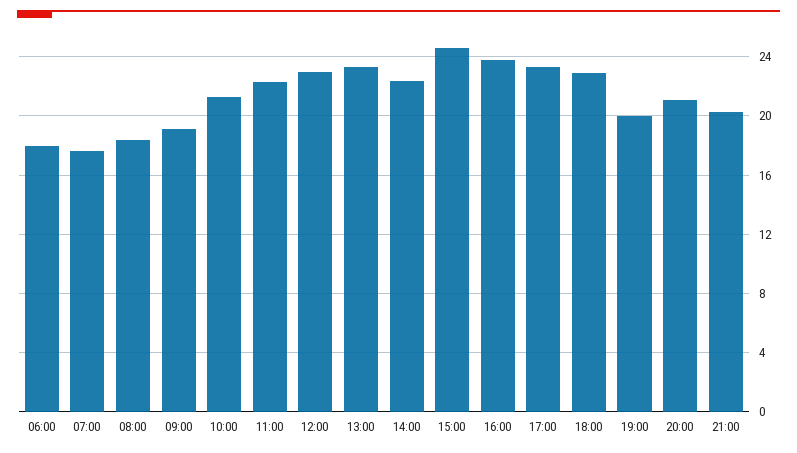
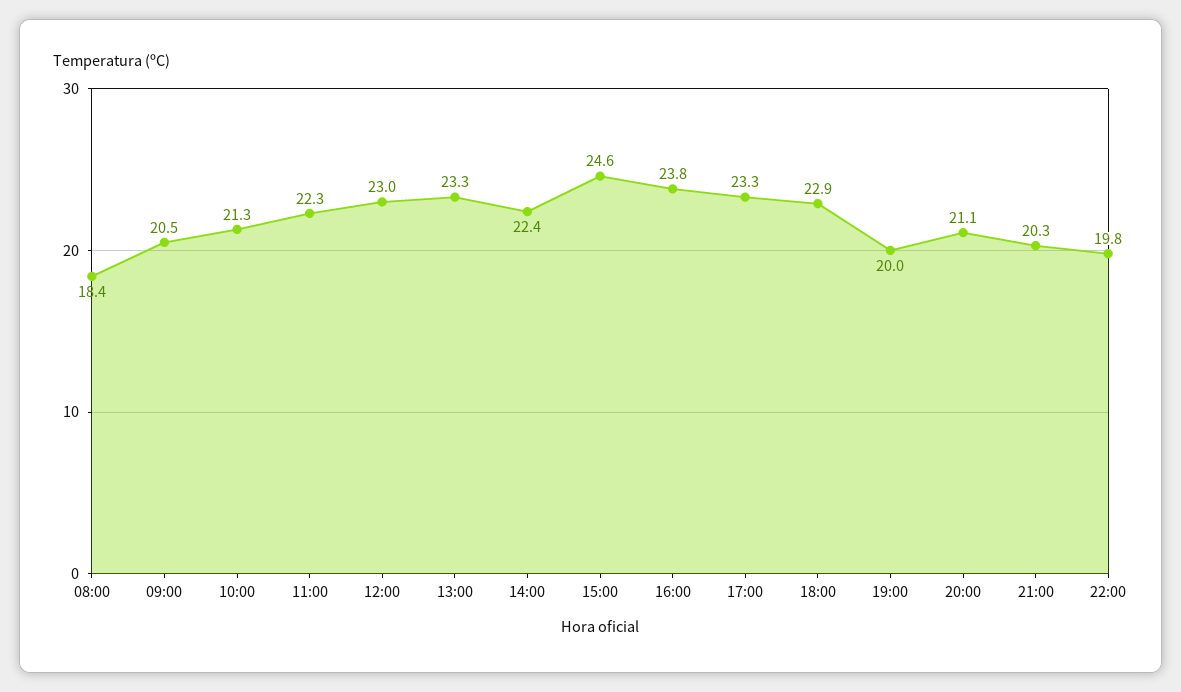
06:00: 18 -> none
07:00: 17.5 -> none
09:00: 19 -> 20.5
22:00: none -> 19.8

